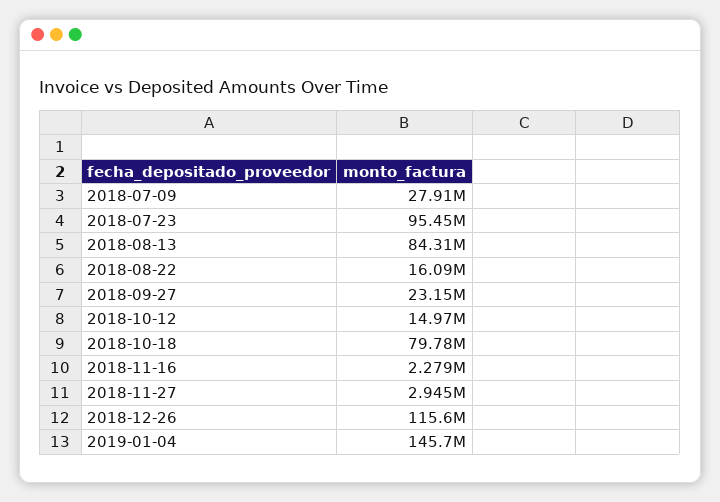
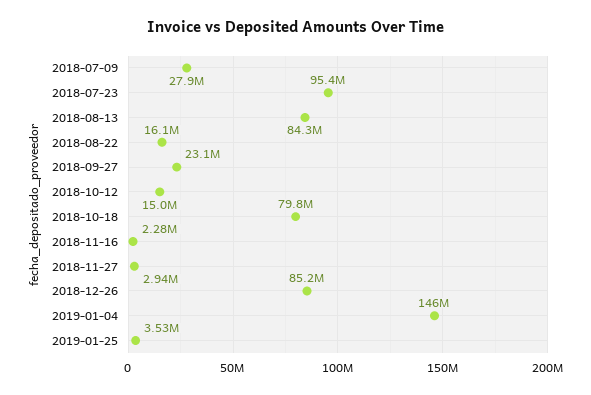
2018-12-26: 115600000 -> 85200000
2019-01-25: none -> 3530000

